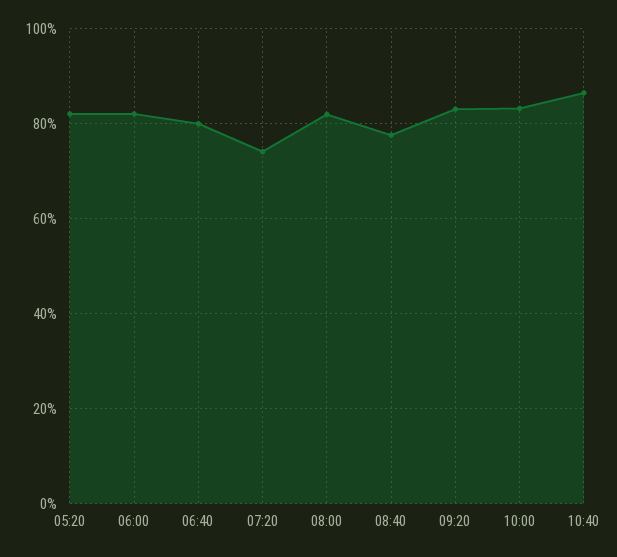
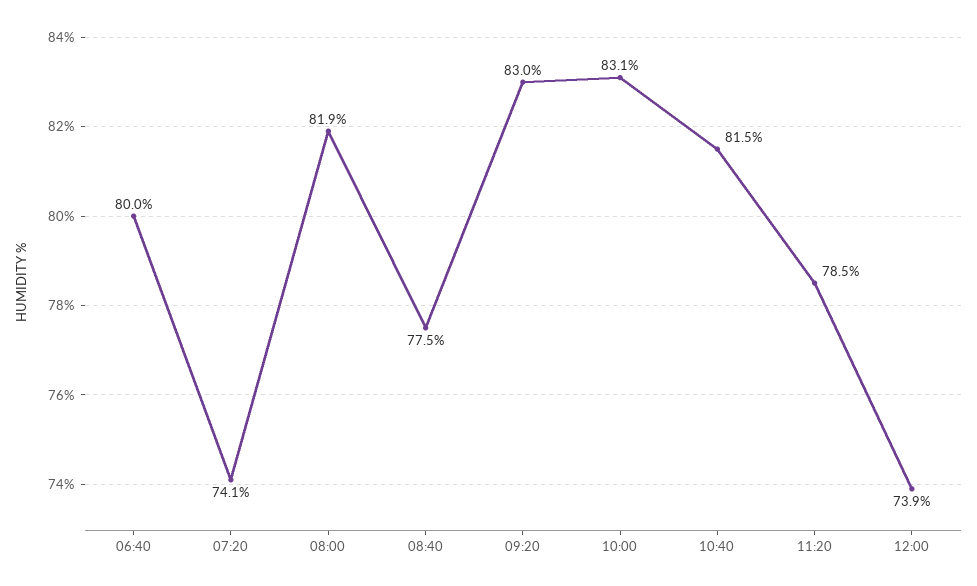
05:20: 82 -> none
06:00: 82 -> none
10:40: 86 -> 81.5
11:20: none -> 78.5
12:00: none -> 73.9

